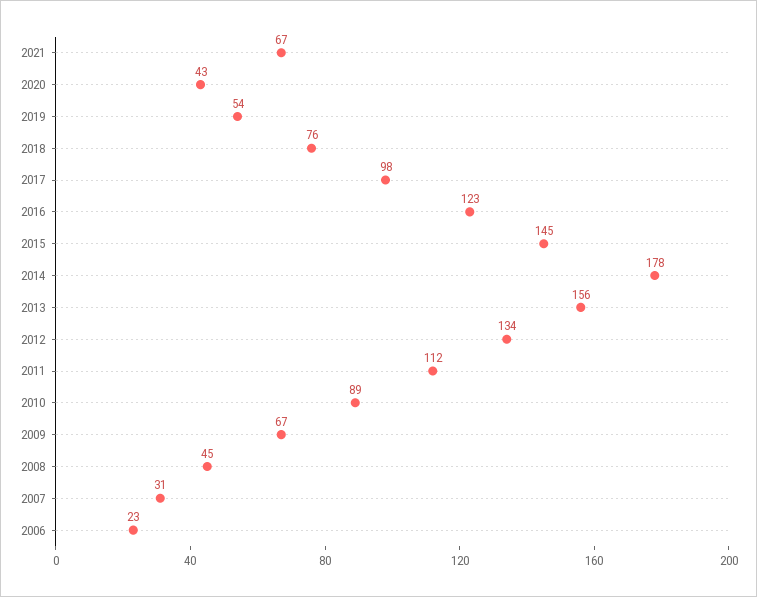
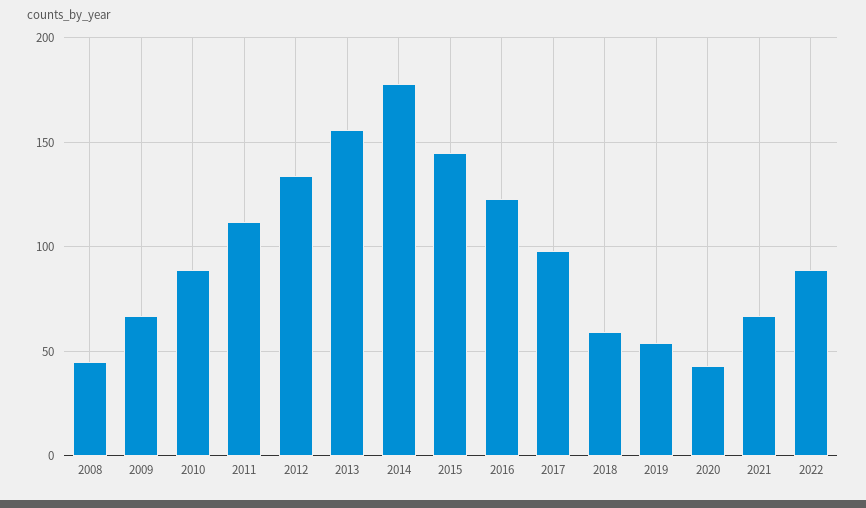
2018: 76 -> 60
2007: 31 -> none
2006: 23 -> none
2022: none -> 90

